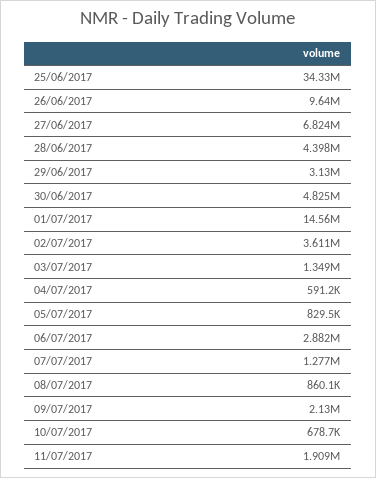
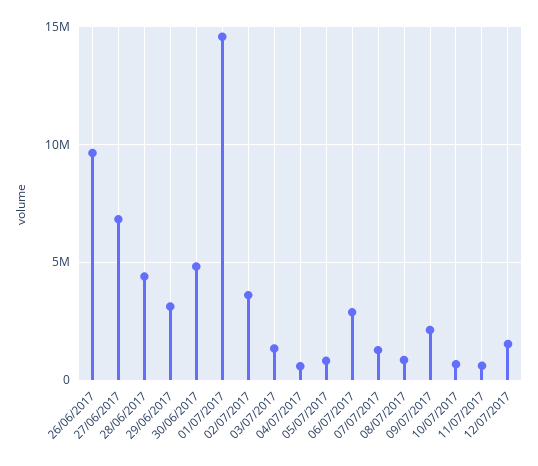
25/06/2017: 34330000 -> none
11/07/2017: 1909000 -> 500000
12/07/2017: none -> 1500000

